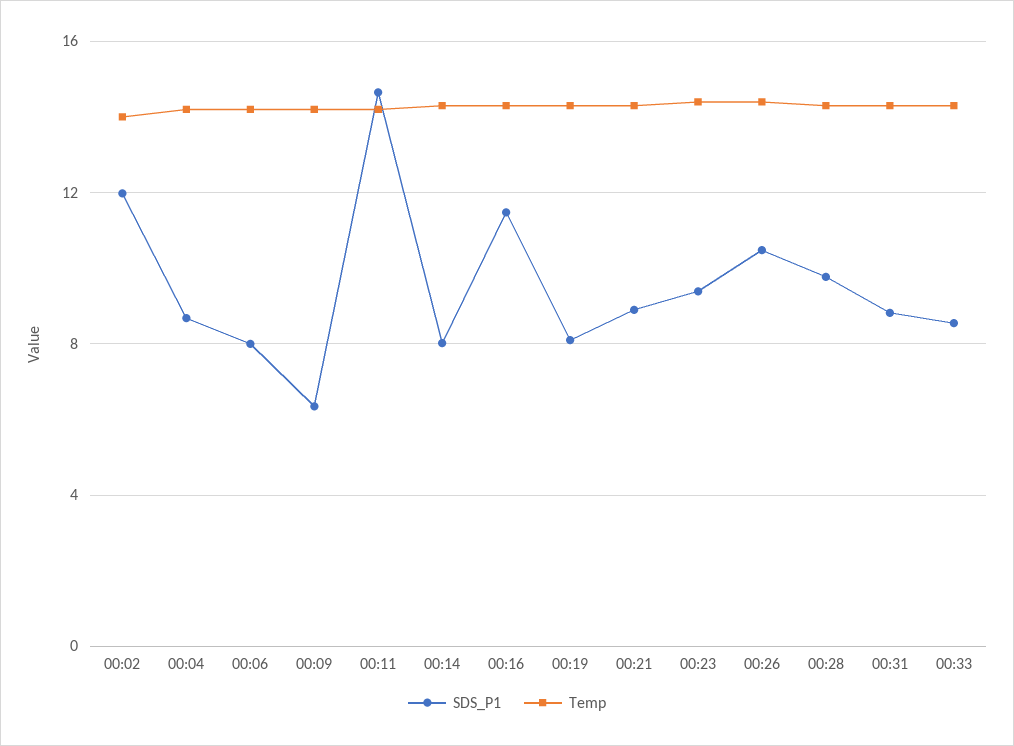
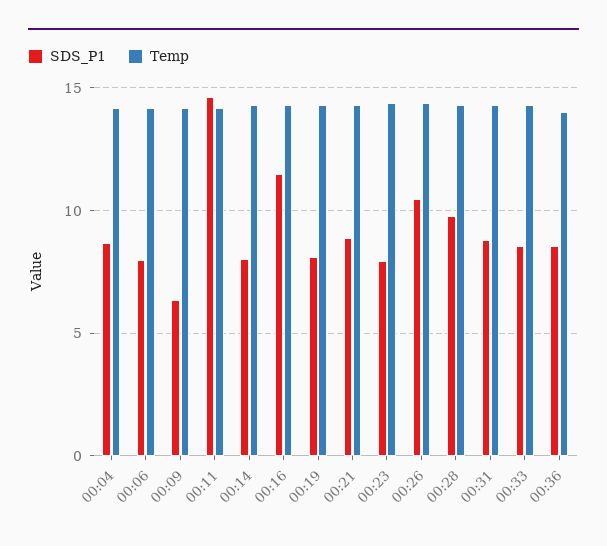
SDS_P1, 00:02: 12 -> none
Temp, 00:02: 14 -> none
SDS_P1, 00:23: 9.5 -> 8
SDS_P1, 00:36: none -> 8.5
Temp, 00:36: none -> 14

